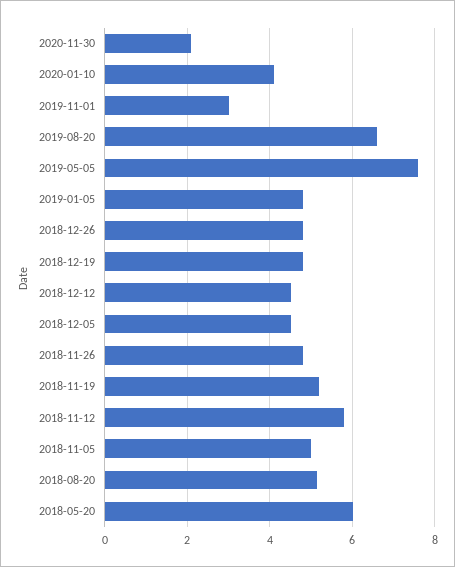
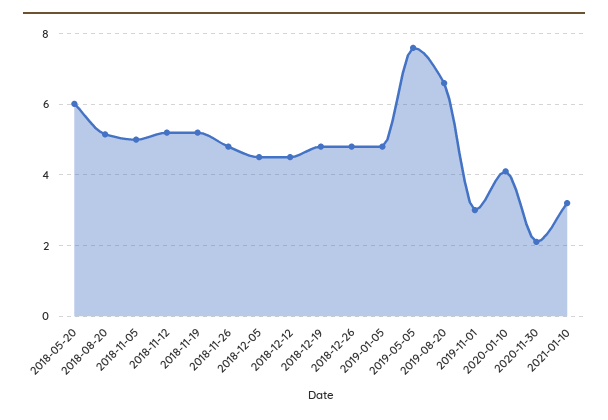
2018-11-12: 5.8 -> 5.2
2021-01-10: none -> 3.2

